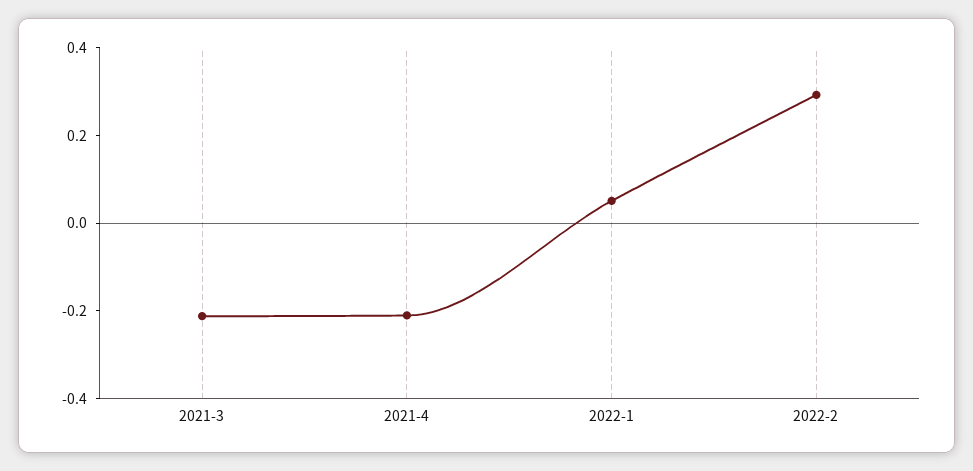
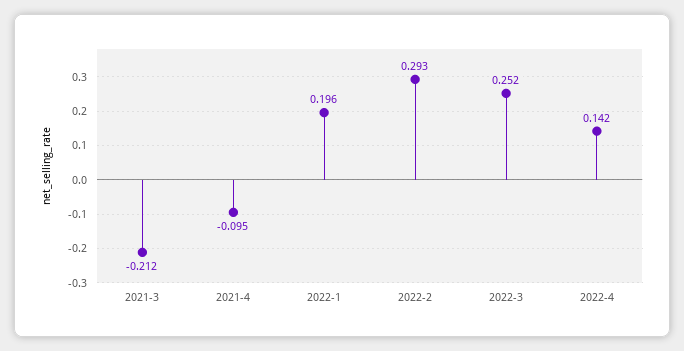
2021-4: -0.2 -> -0.095
2022-1: 0.05 -> 0.196
2022-3: none -> 0.252
2022-4: none -> 0.142

